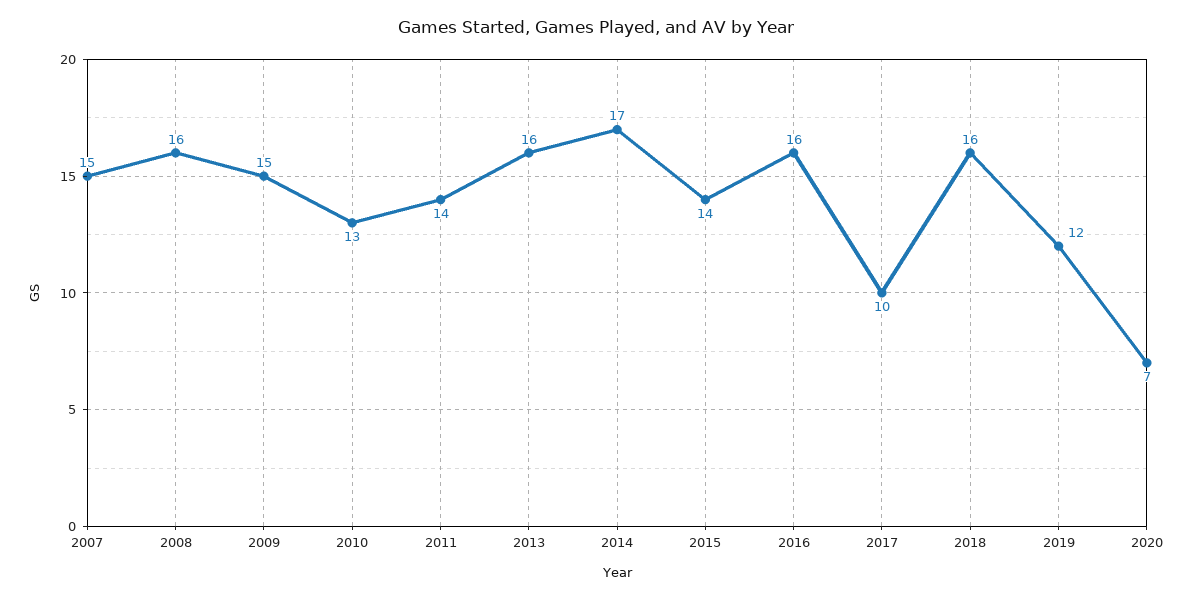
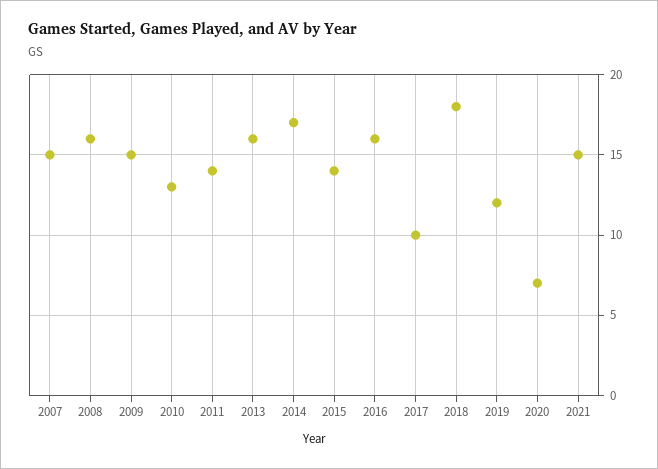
2018: 16 -> 18
2021: none -> 15

